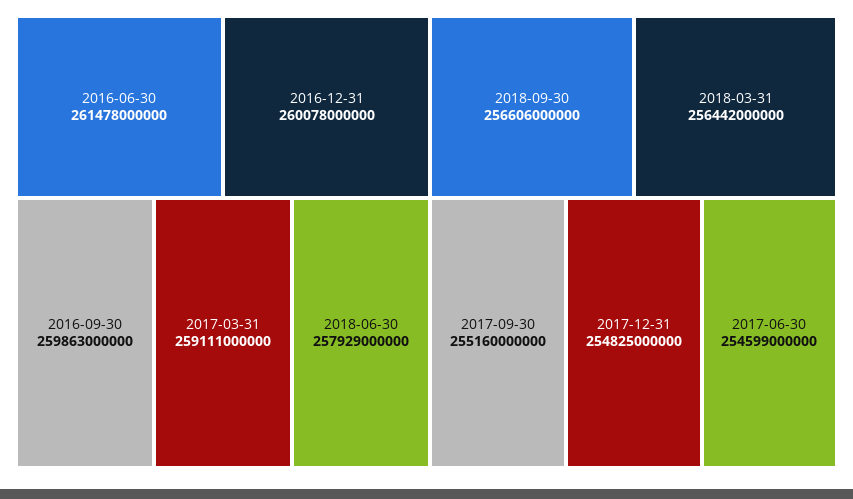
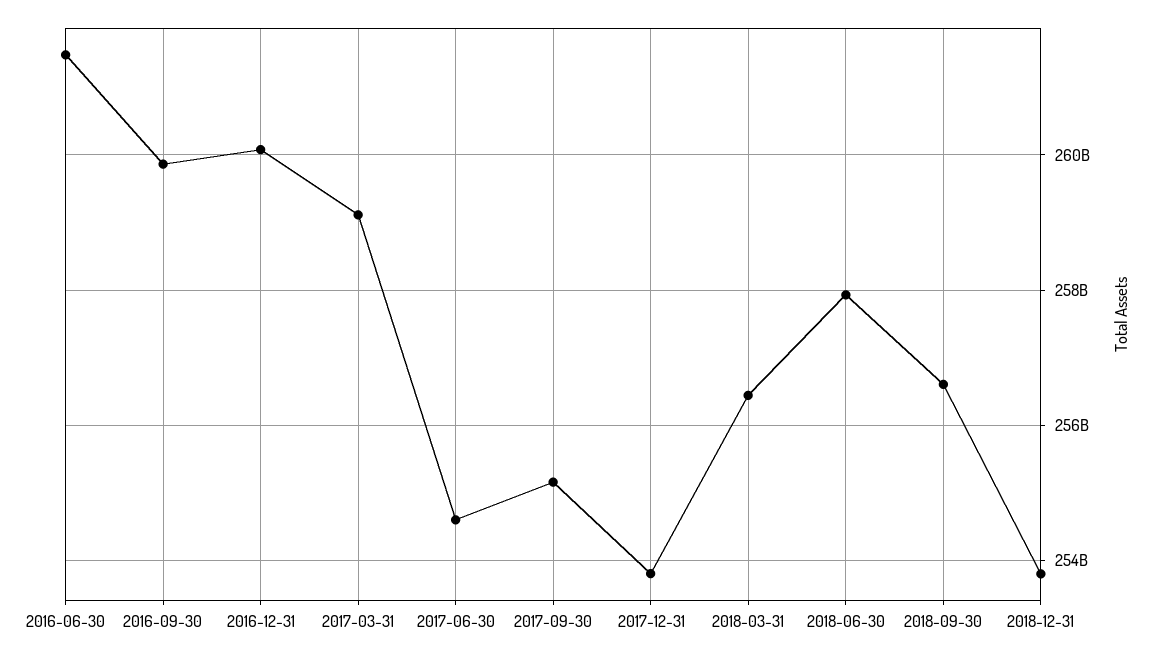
2017-12-31: 254825000000 -> 253800000000
2018-12-31: none -> 253800000000

